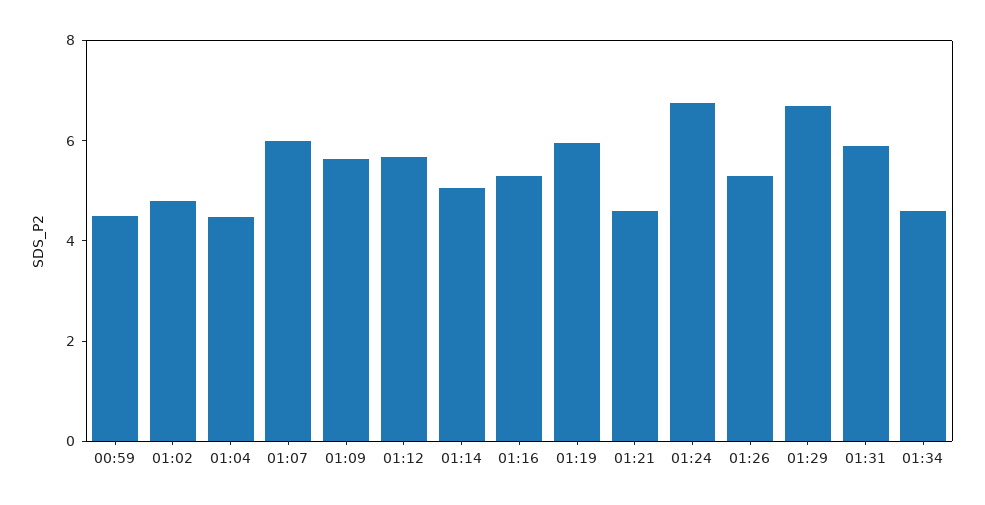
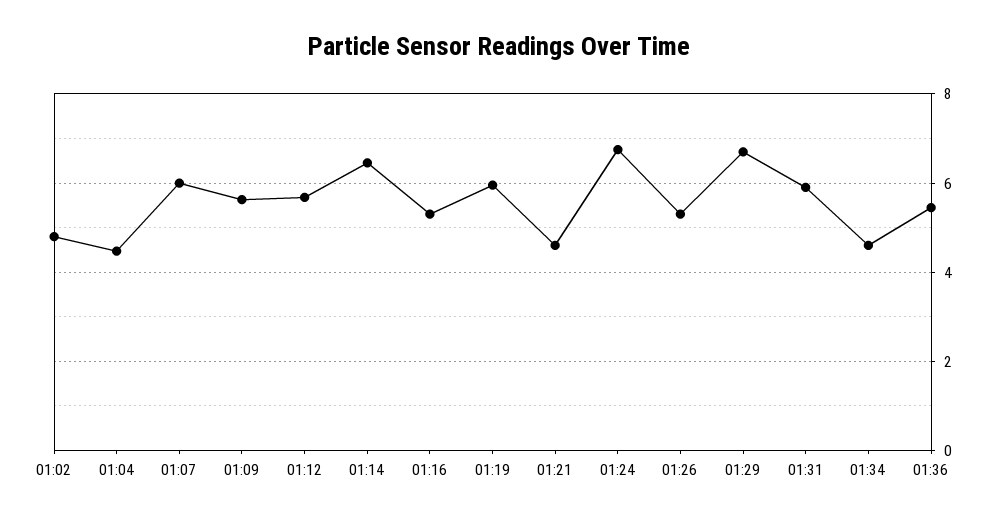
00:59: 4.5 -> none
01:14: 5 -> 6.4
01:36: none -> 5.4

